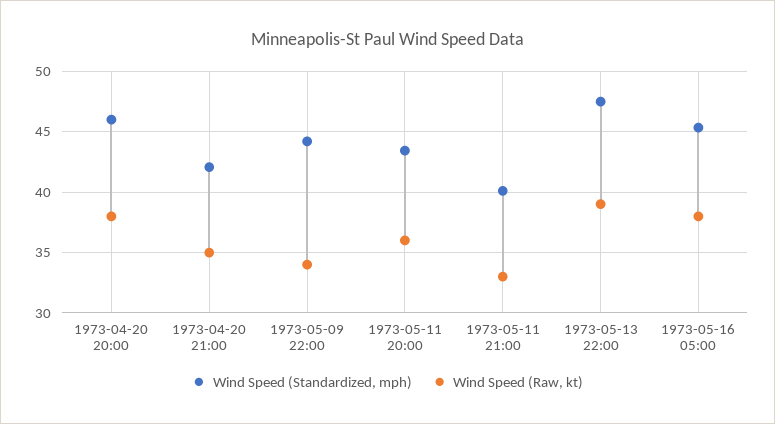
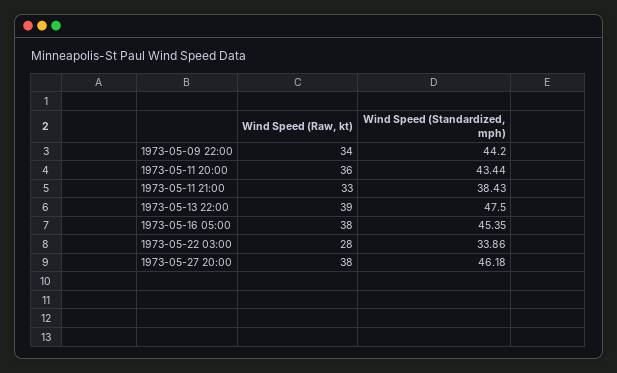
Wind Speed (Standardized, mph), 1973-04-20 20:00: 46 -> none
Wind Speed (Raw, kt), 1973-04-20 20:00: 38 -> none
Wind Speed (Standardized, mph), 1973-04-20 21:00: 42 -> none
Wind Speed (Raw, kt), 1973-04-20 21:00: 35 -> none
Wind Speed (Standardized, mph), 1973-05-11 21:00: 40 -> 38.43
Wind Speed (Raw, kt), 1973-05-22 03:00: none -> 28
Wind Speed (Standardized, mph), 1973-05-22 03:00: none -> 33.86
Wind Speed (Raw, kt), 1973-05-27 20:00: none -> 38
Wind Speed (Standardized, mph), 1973-05-27 20:00: none -> 46.18

